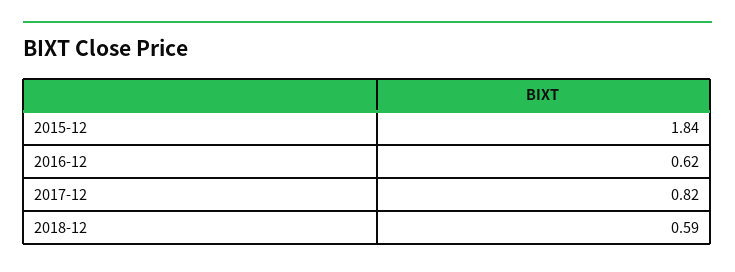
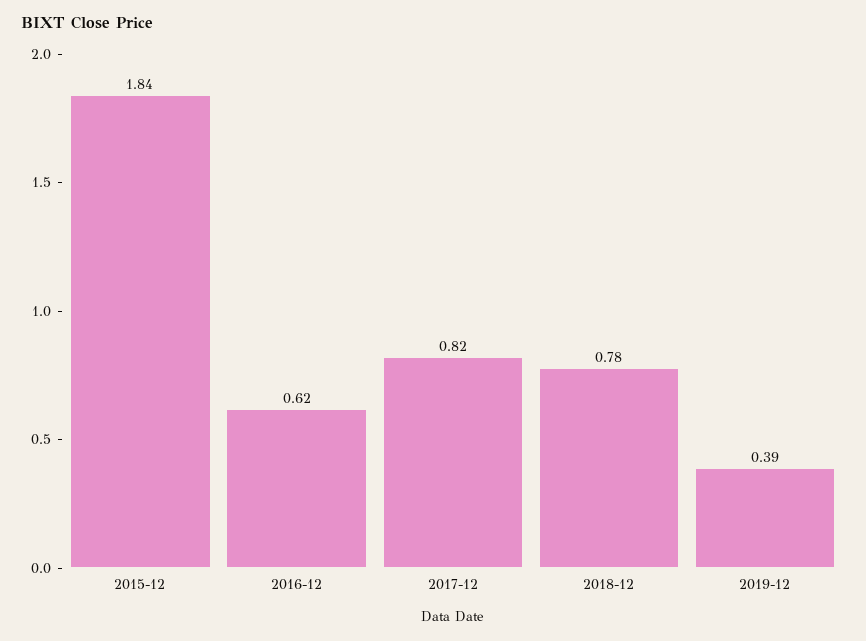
2018-12: 0.59 -> 0.78
2019-12: none -> 0.39

